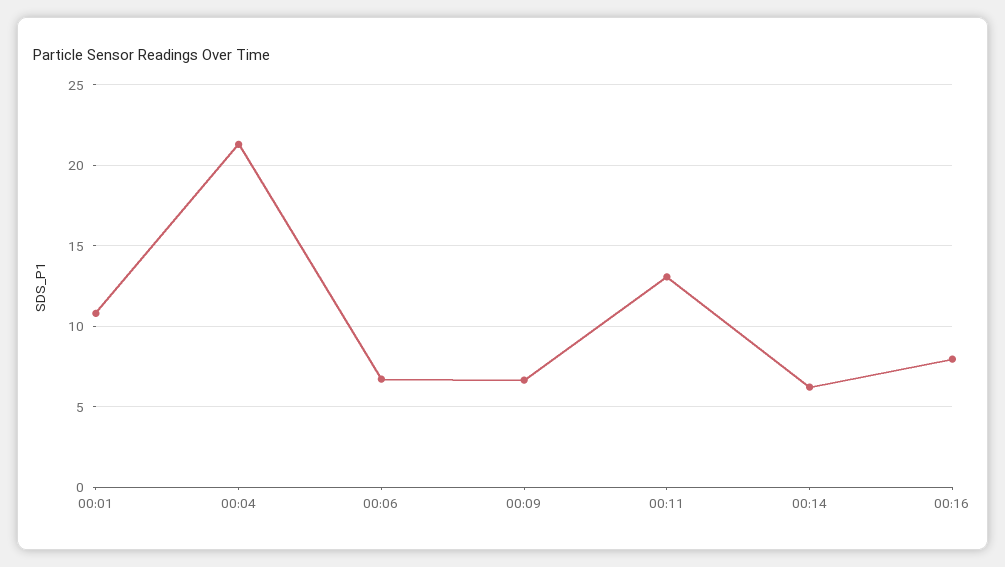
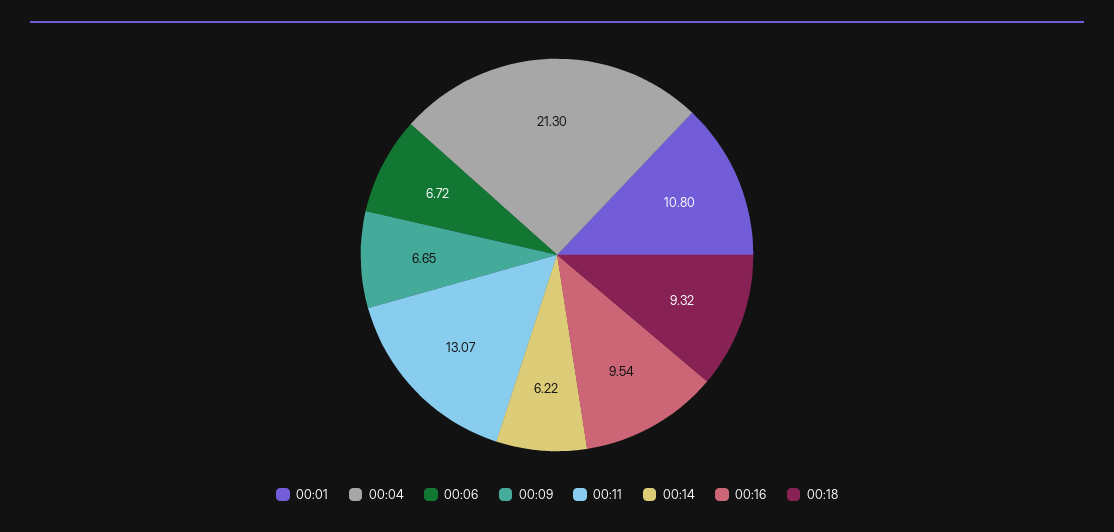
00:16: 8 -> 9.54
00:18: none -> 9.32

